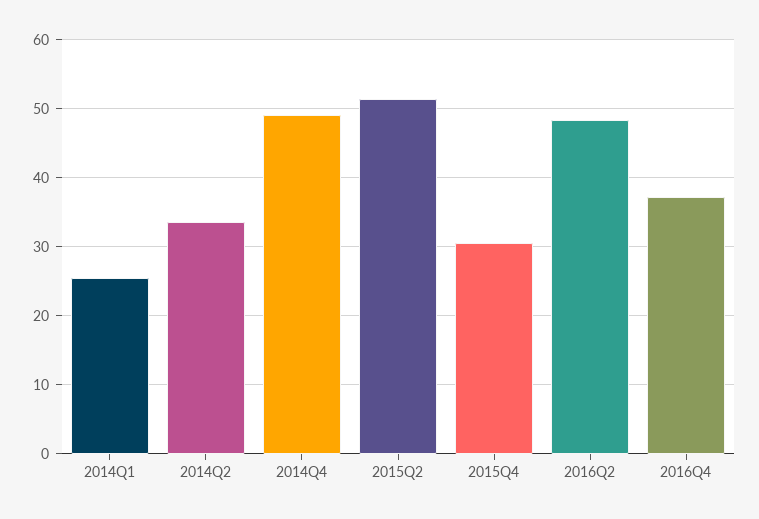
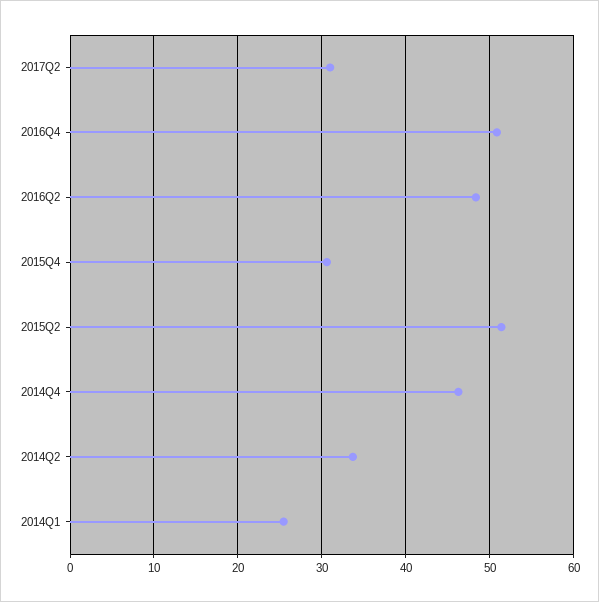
2014Q4: 49 -> 46
2016Q4: 37 -> 51
2017Q2: none -> 31

